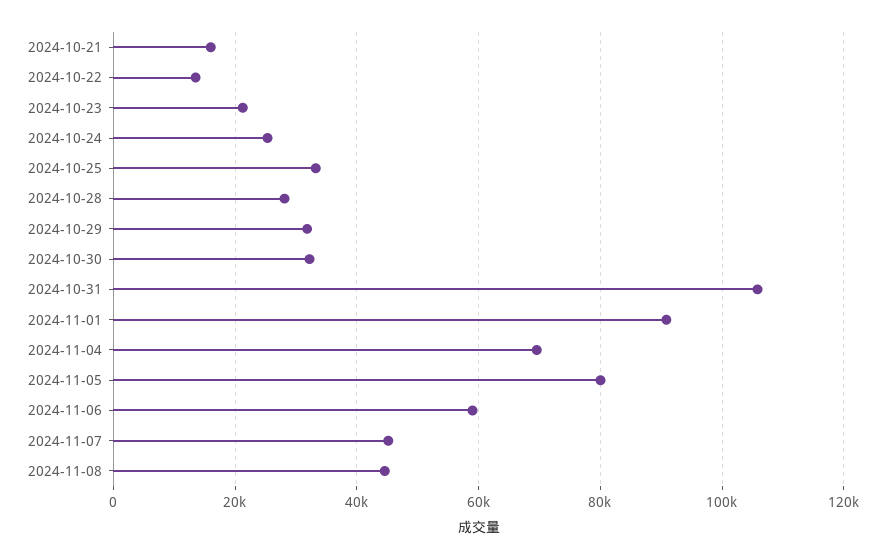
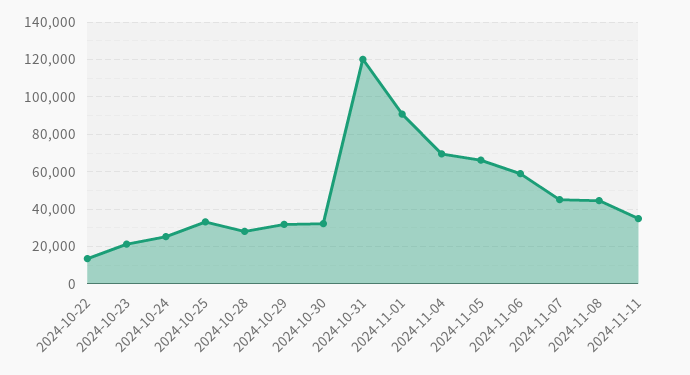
2024-10-21: 16000 -> none
2024-10-31: 106000 -> 120000
2024-11-05: 80000 -> 65000
2024-11-11: none -> 35000

